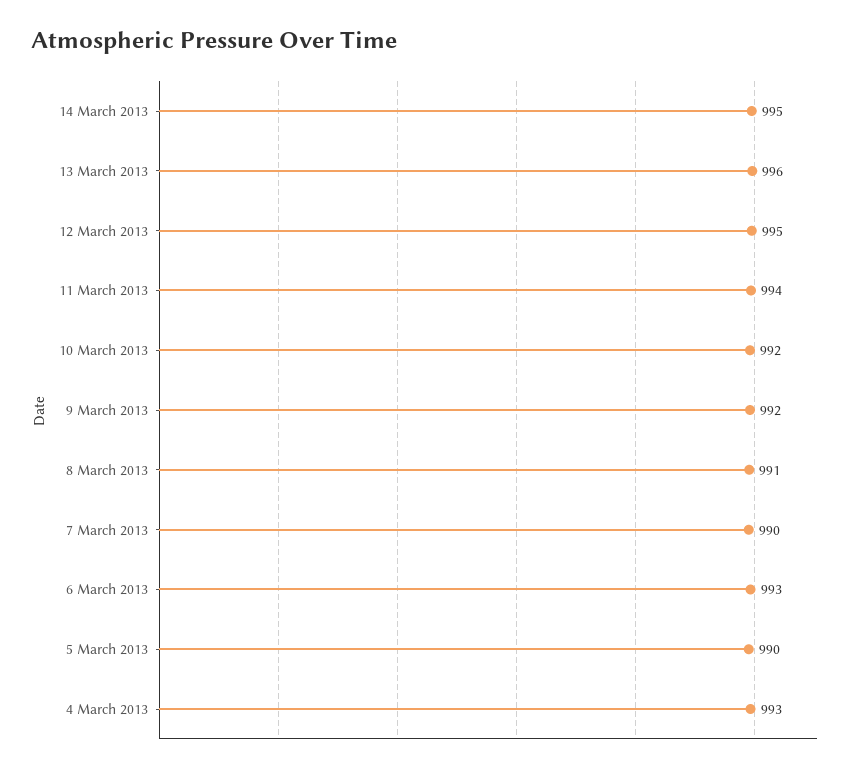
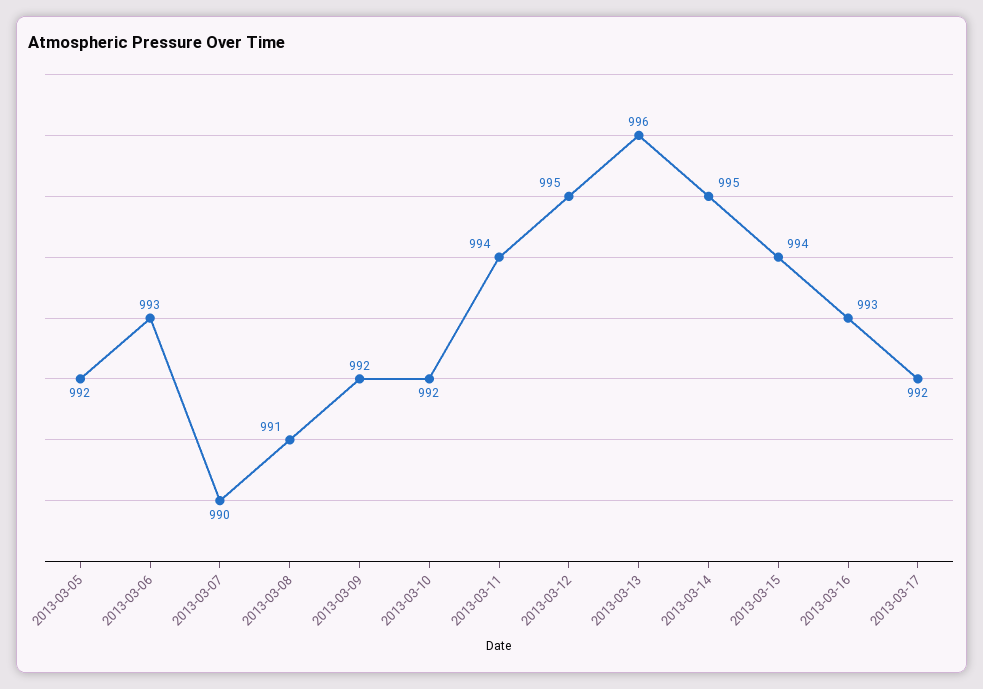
5 March 2013: 990 -> 992
4 March 2013: 993 -> none
2013-03-15: none -> 994
2013-03-16: none -> 993
2013-03-17: none -> 992

